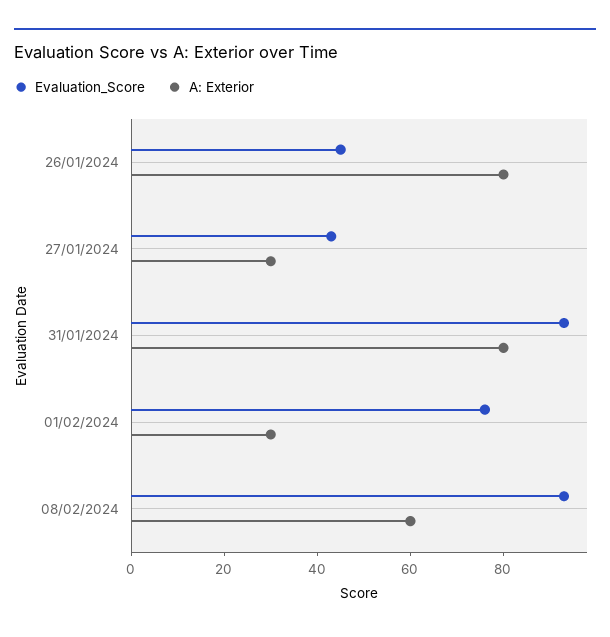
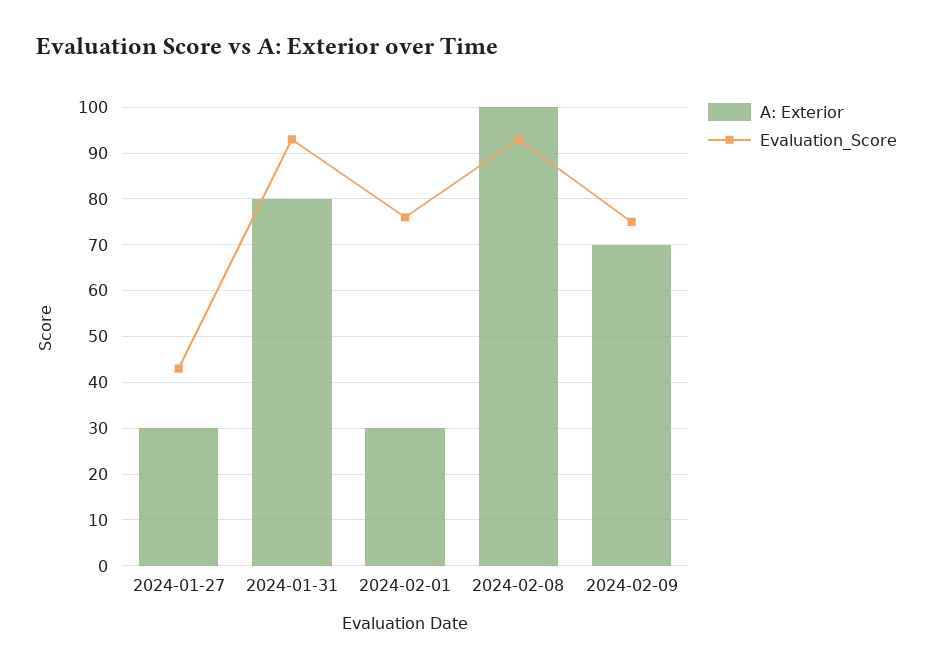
Evaluation_Score, 26/01/2024: 45 -> none
A: Exterior, 26/01/2024: 80 -> none
A: Exterior, 08/02/2024: 60 -> 100
A: Exterior, 2024-02-09: none -> 70
Evaluation_Score, 2024-02-09: none -> 75

